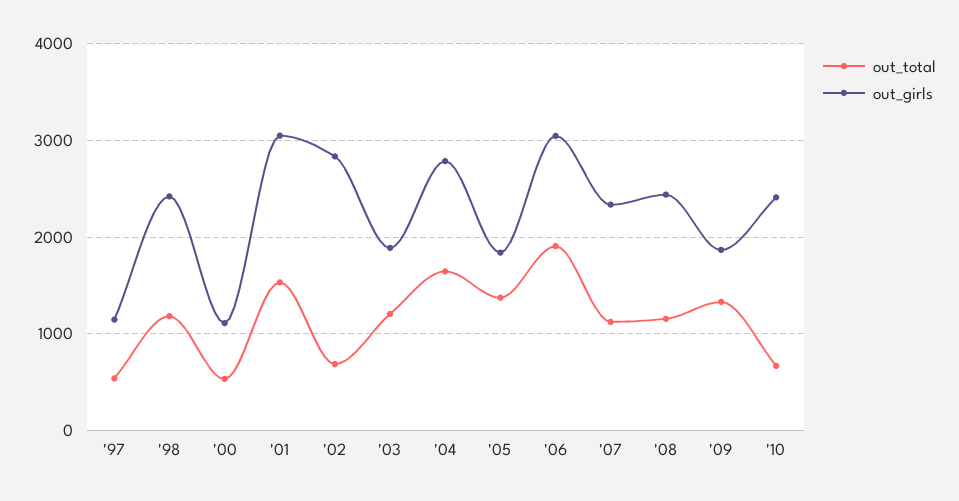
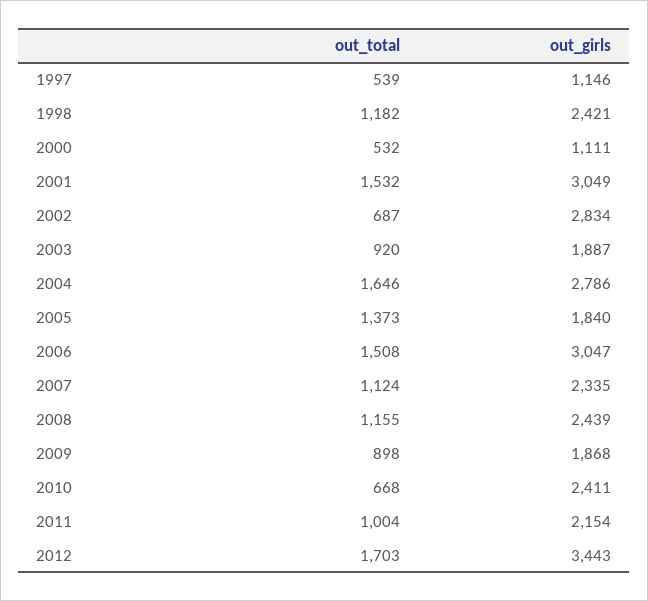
out_total, '03: 1200 -> 920
out_total, '06: 1900 -> 1508
out_total, '09: 1300 -> 898
out_total, 2011: none -> 1004
out_girls, 2011: none -> 2154
out_total, 2012: none -> 1703
out_girls, 2012: none -> 3443

